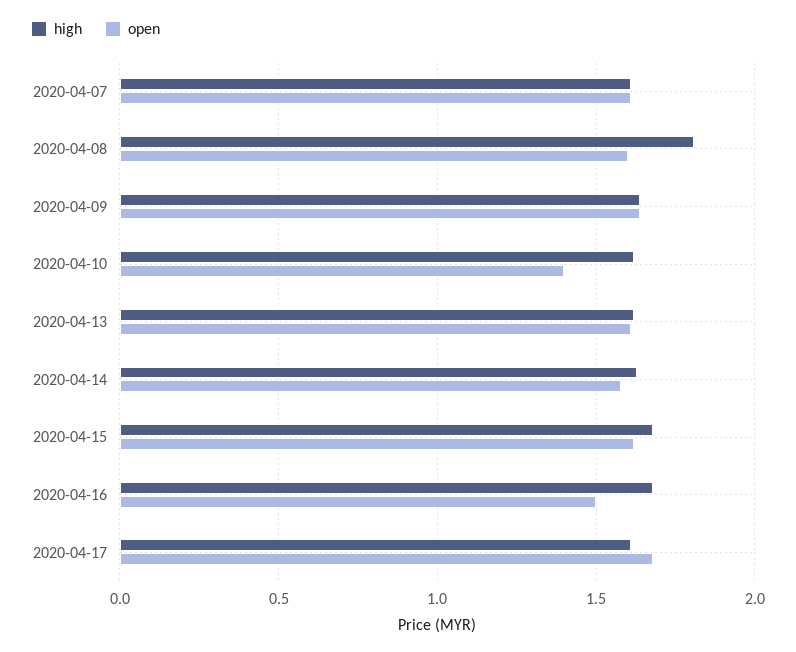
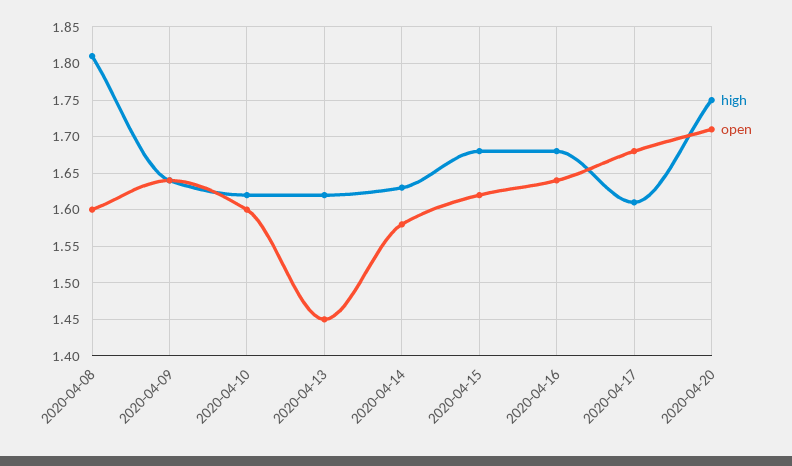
high, 2020-04-07: 1.6 -> none
open, 2020-04-07: 1.6 -> none
open, 2020-04-10: 1.4 -> 1.6
open, 2020-04-13: 1.6 -> 1.45
open, 2020-04-16: 1.5 -> 1.64
high, 2020-04-20: none -> 1.75
open, 2020-04-20: none -> 1.71

